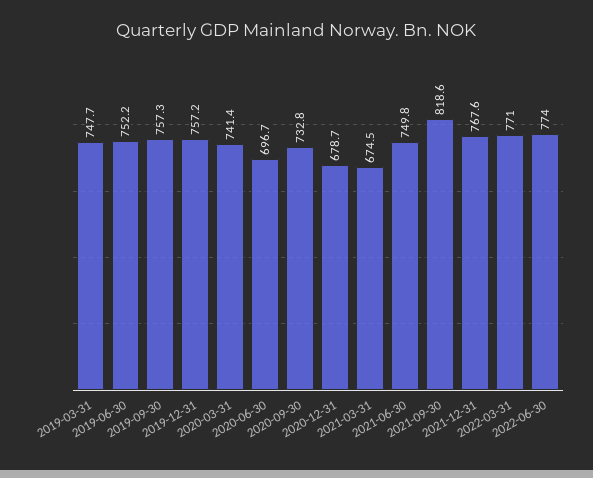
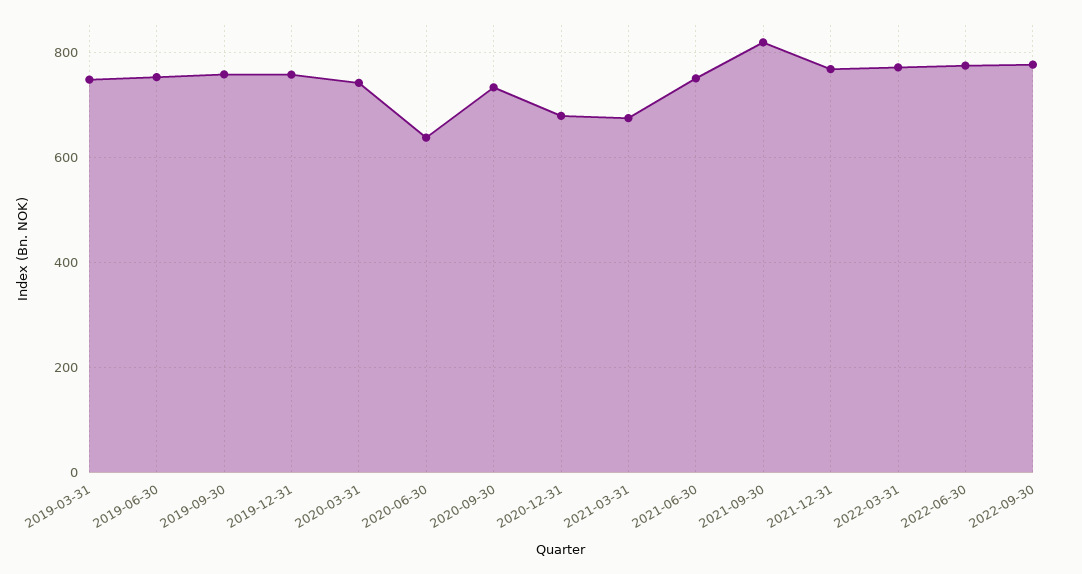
2020-06-30: 696.7 -> 640
2022-09-30: none -> 780

